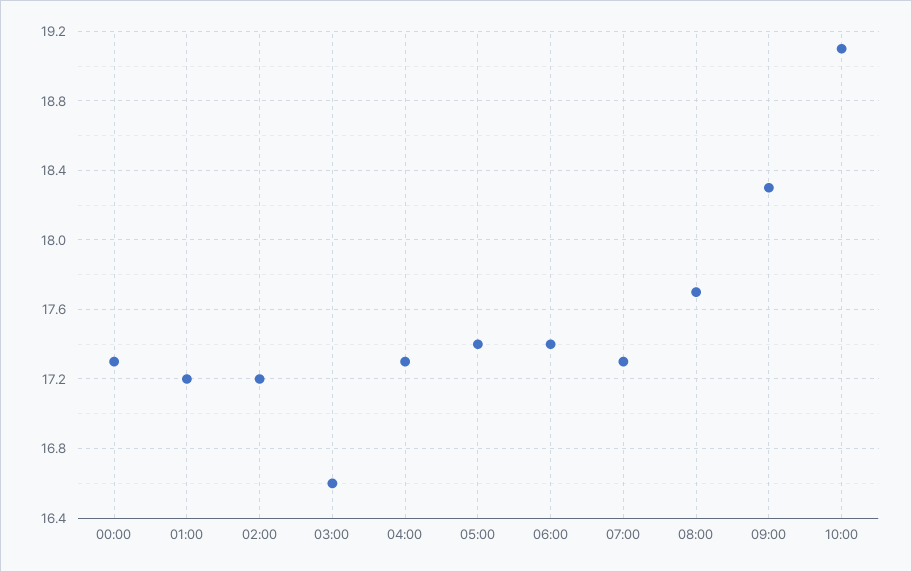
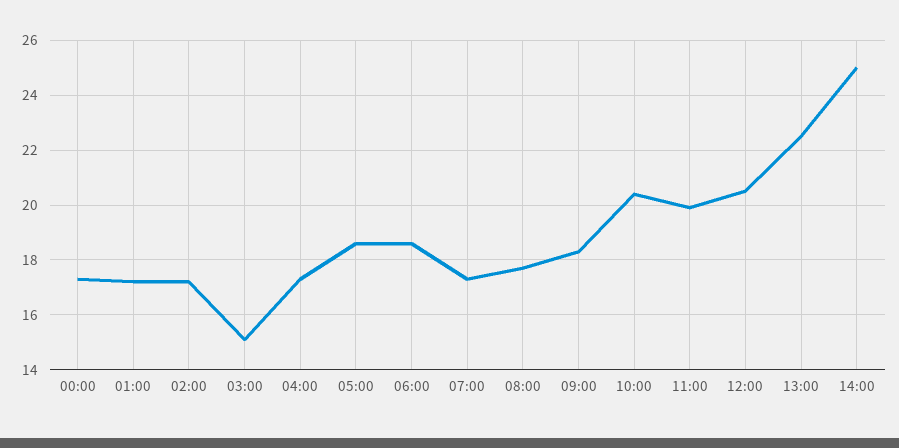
03:00: 16.6 -> 15
05:00: 17.4 -> 18.5
06:00: 17.4 -> 18.5
10:00: 19.1 -> 20.5
11:00: none -> 20
12:00: none -> 20.5
13:00: none -> 22.5
14:00: none -> 25

